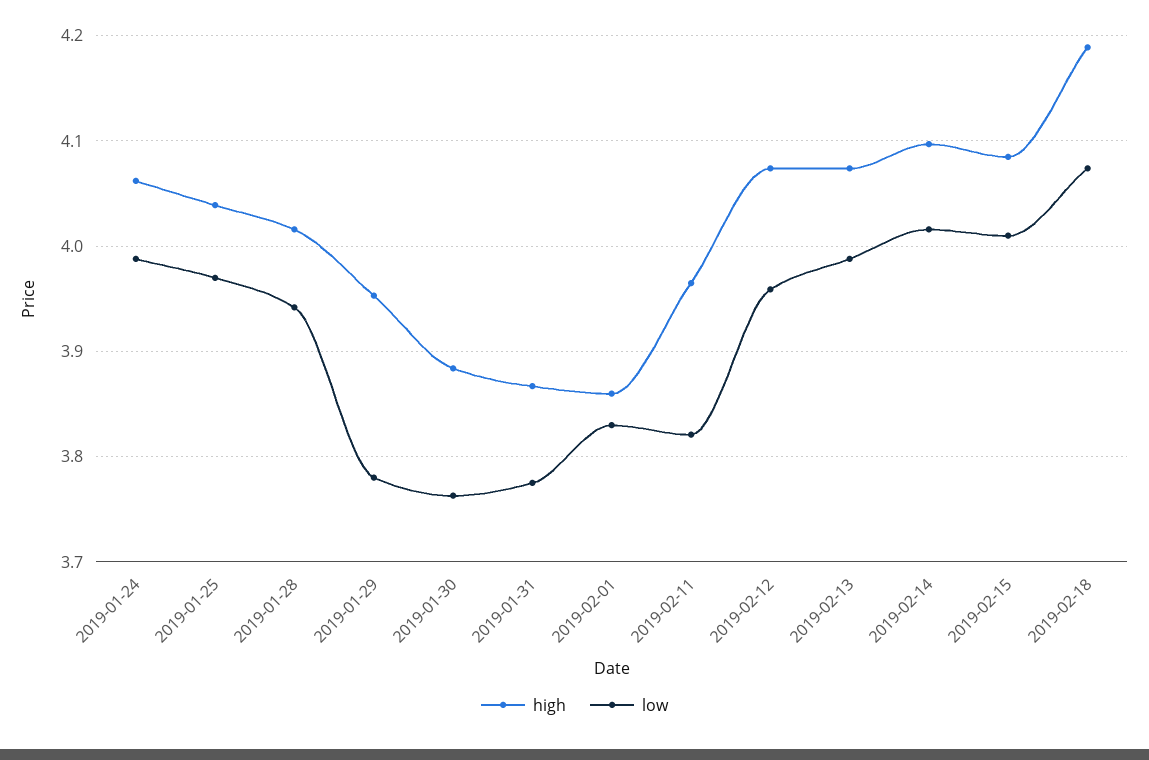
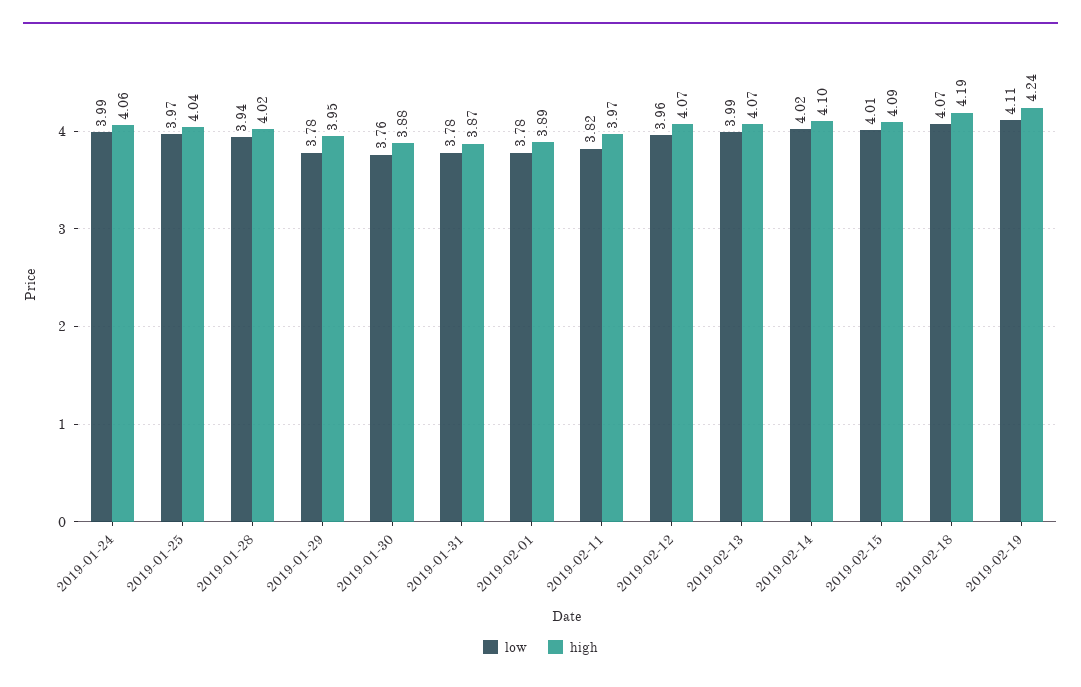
high, 2019-02-01: 3.86 -> 3.89
low, 2019-02-01: 3.83 -> 3.78
low, 2019-02-19: none -> 4.11
high, 2019-02-19: none -> 4.24

